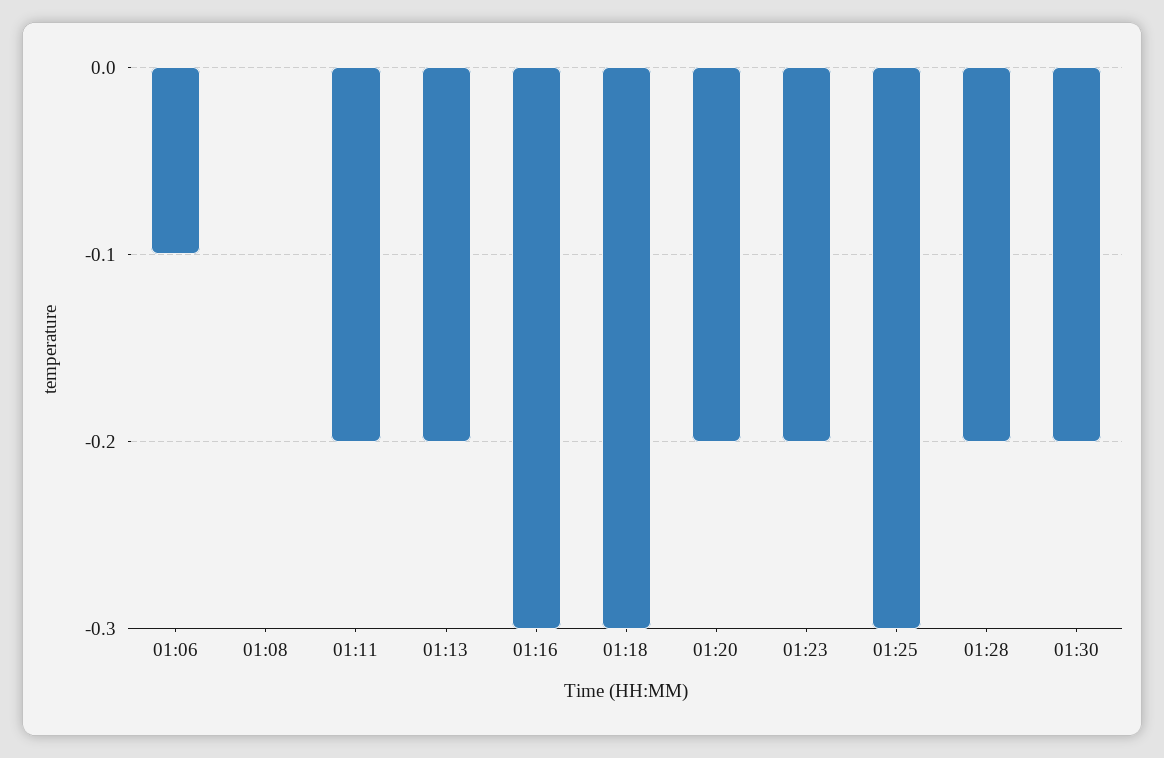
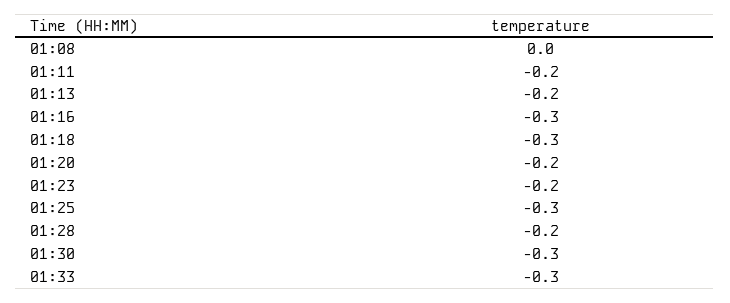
01:06: -0.1 -> none
01:30: -0.2 -> -0.3
01:33: none -> -0.3

